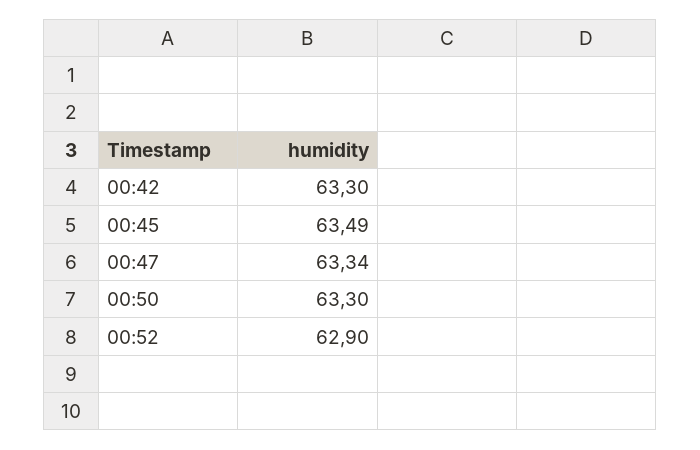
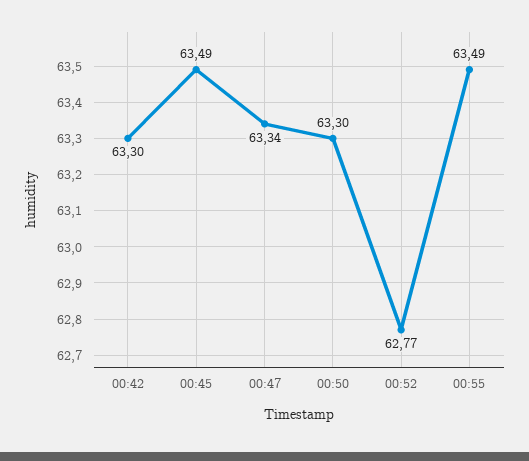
00:52: 62.9 -> 62.77
00:55: none -> 63.49

